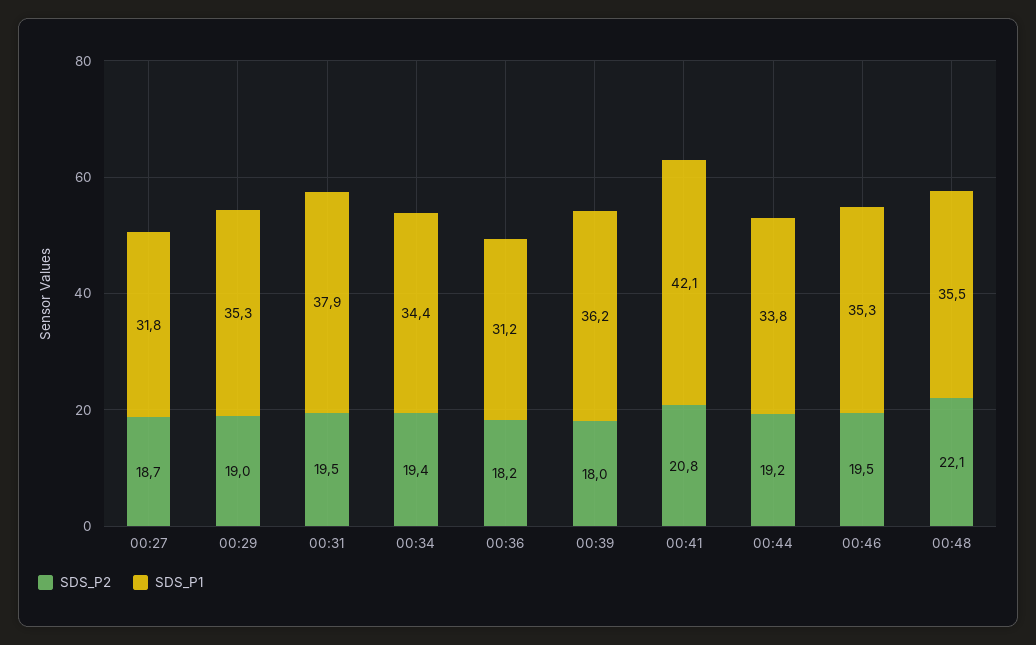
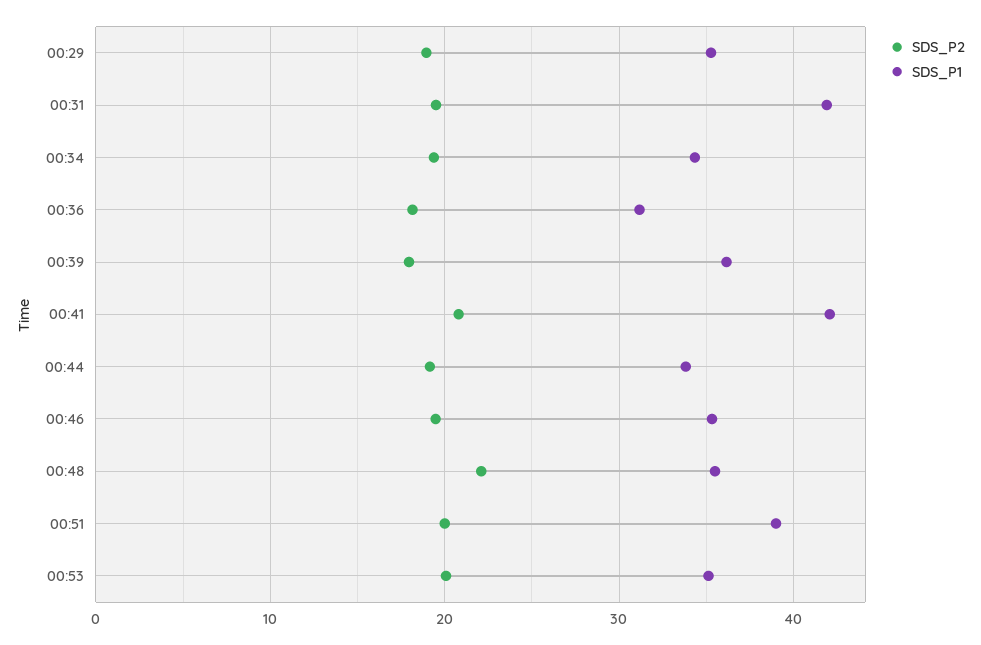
SDS_P2, 00:27: 18.7 -> none
SDS_P1, 00:27: 31.8 -> none
SDS_P1, 00:31: 37.9 -> 42
SDS_P2, 00:51: none -> 20
SDS_P1, 00:51: none -> 39
SDS_P2, 00:53: none -> 20
SDS_P1, 00:53: none -> 35

